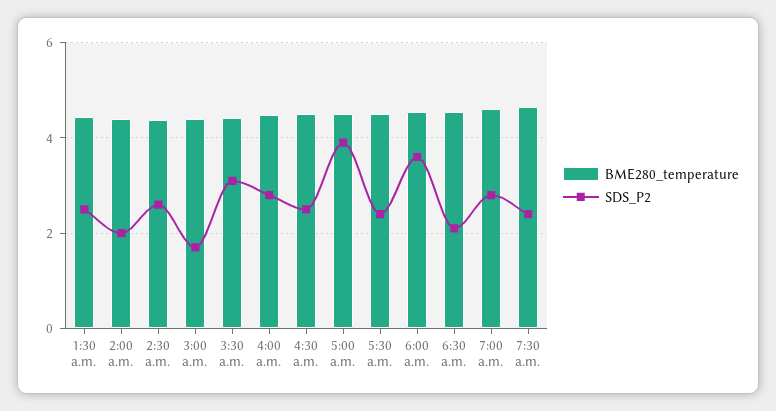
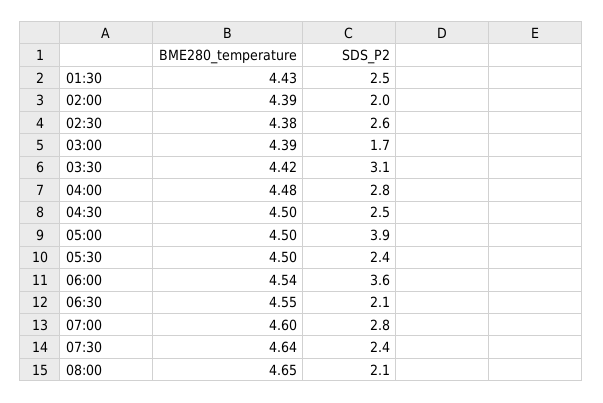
BME280_temperature, 08:00: none -> 4.65
SDS_P2, 08:00: none -> 2.1

